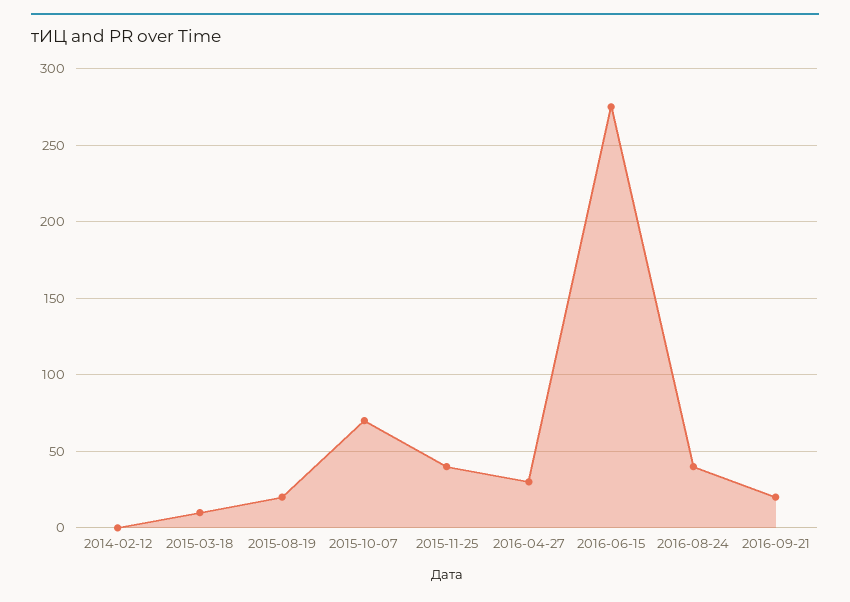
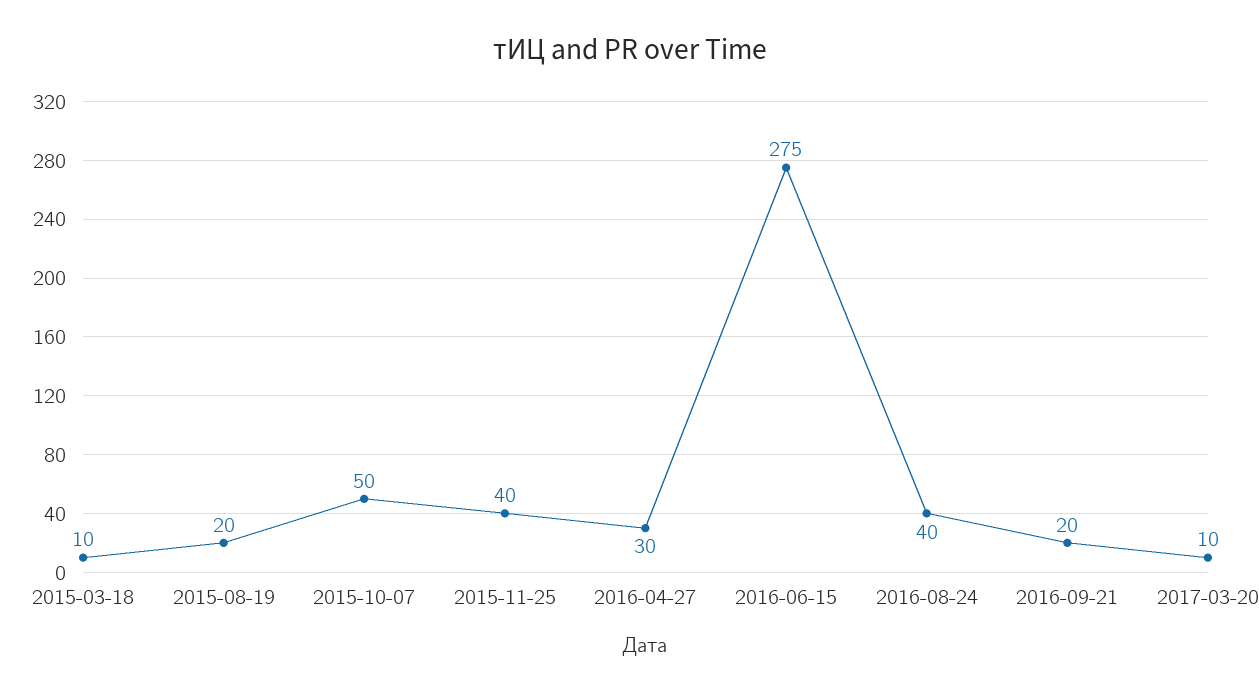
2014-02-12: 0 -> none
2015-10-07: 70 -> 50
2017-03-20: none -> 10

